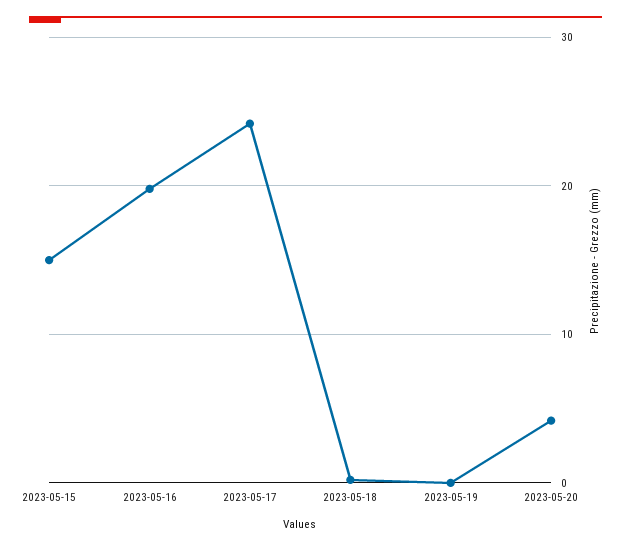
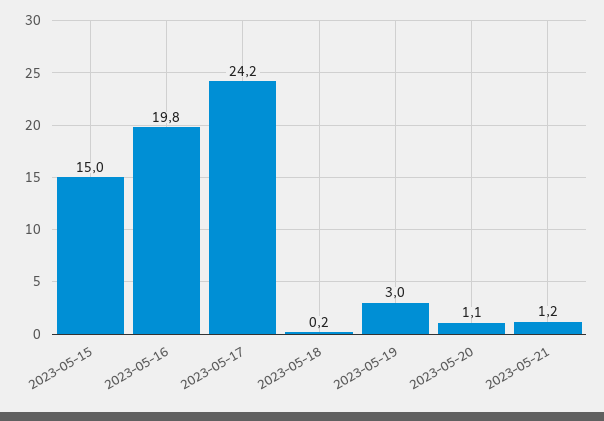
2023-05-19: 0 -> 3
2023-05-20: 4 -> 1.1
2023-05-21: none -> 1.2

